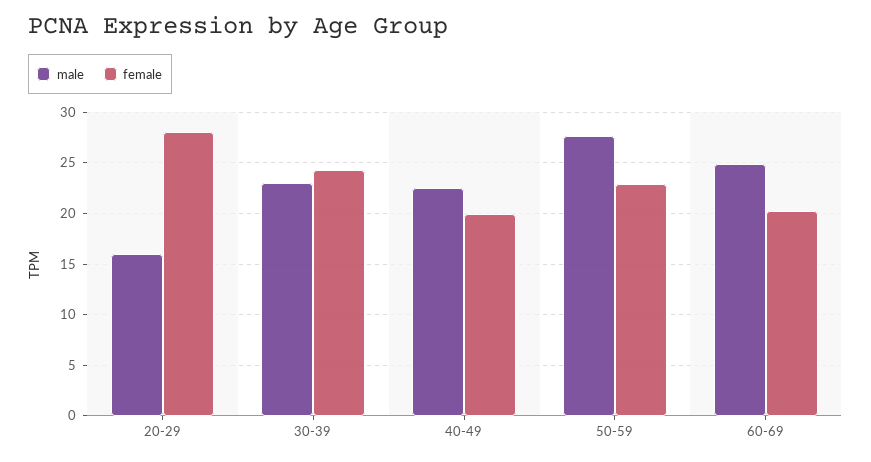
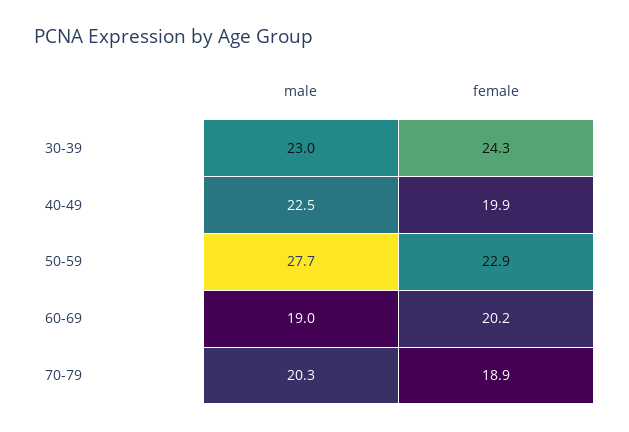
male, 20-29: 16 -> none
female, 20-29: 28 -> none
male, 60-69: 25 -> 19
male, 70-79: none -> 20.3
female, 70-79: none -> 18.9

